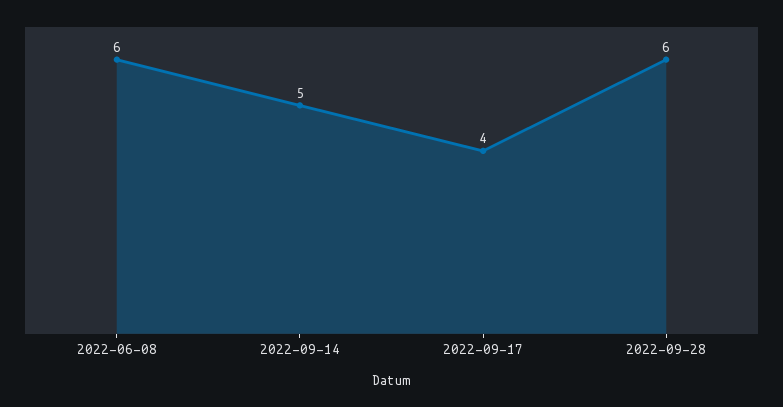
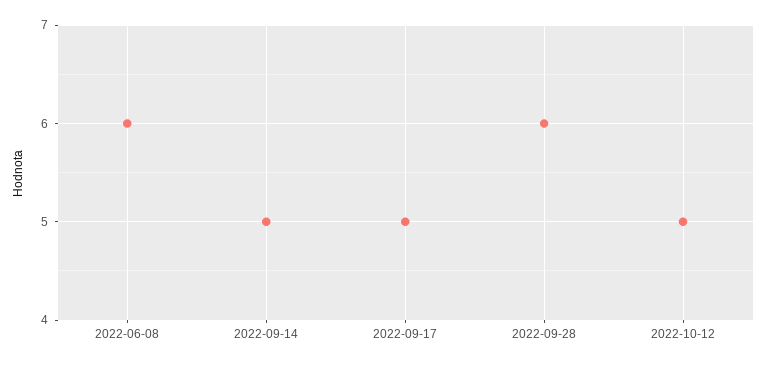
2022-09-17: 4 -> 5
2022-10-12: none -> 5

